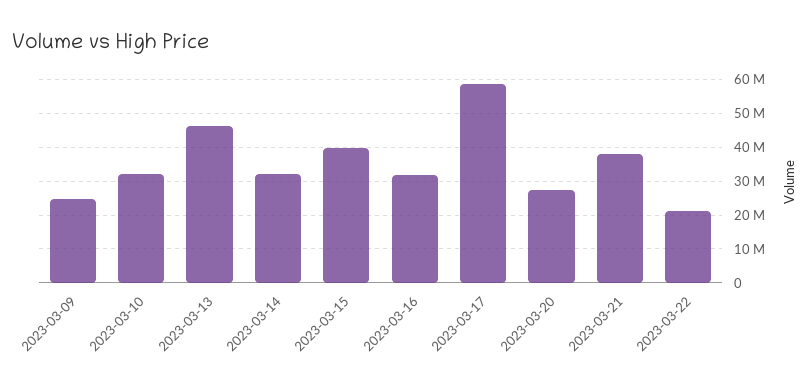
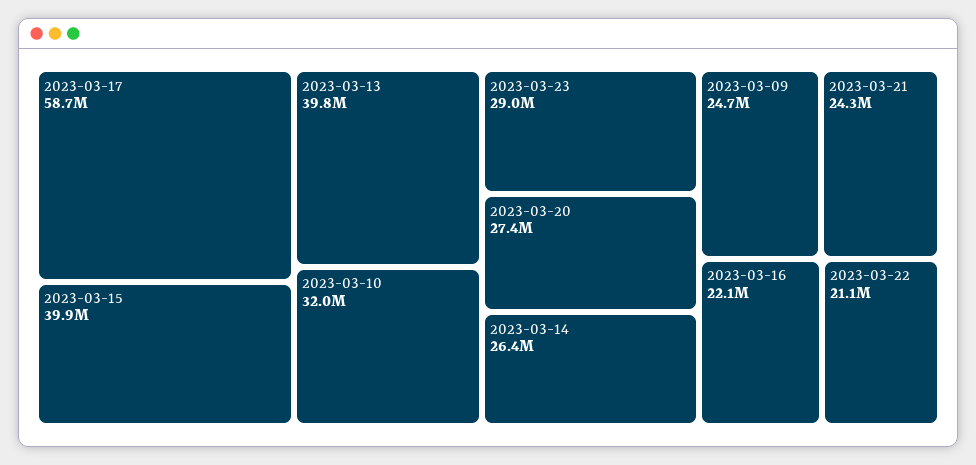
2023-03-13: 46000000 -> 39800000
2023-03-14: 32000000 -> 26400000
2023-03-16: 32000000 -> 22100000
2023-03-21: 38000000 -> 24300000
2023-03-23: none -> 29000000

